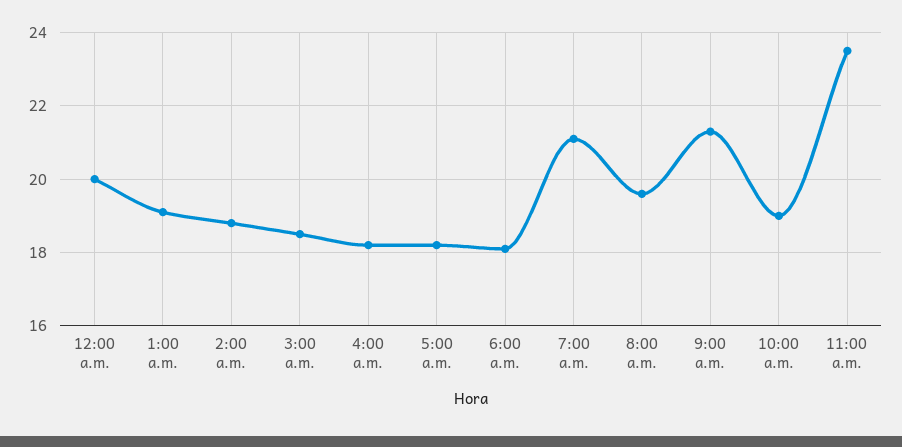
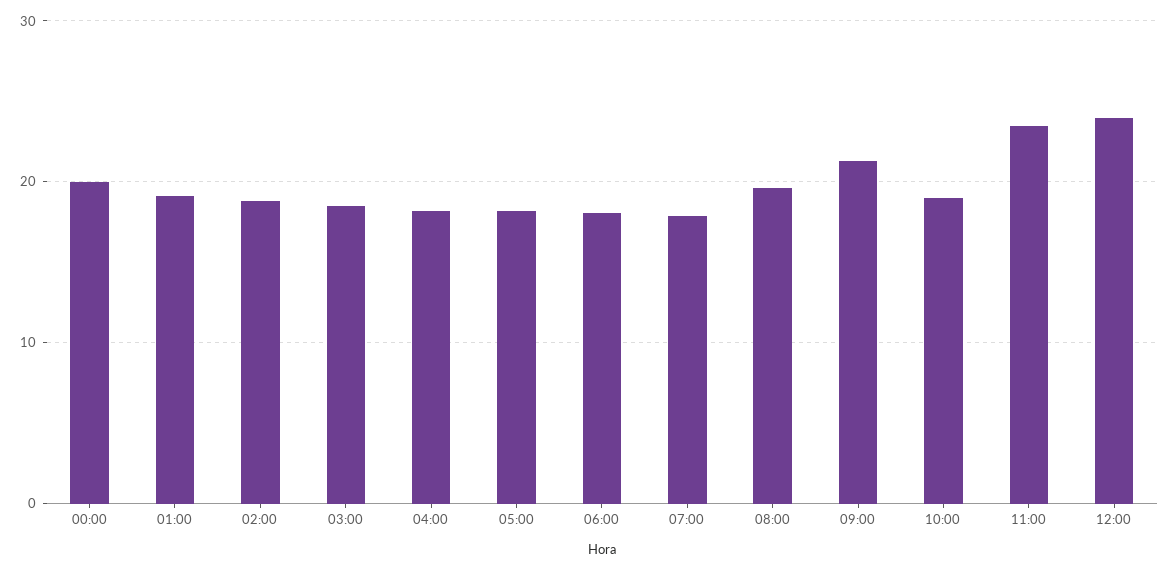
7:00 a.m.: 21 -> 18
12:00: none -> 24

